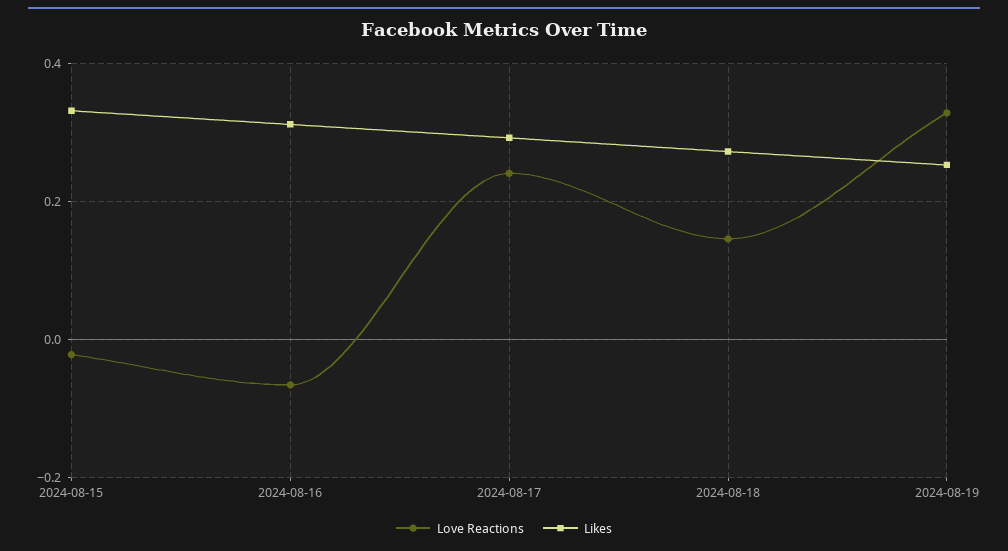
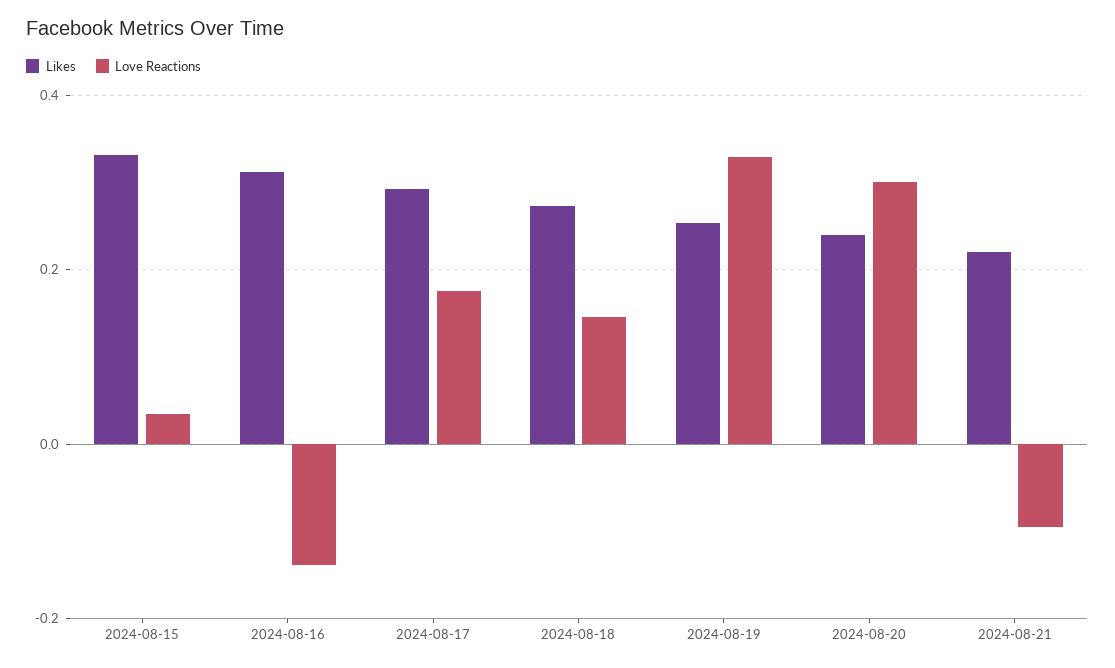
Love Reactions, 2024-08-15: -0.02 -> 0.04
Love Reactions, 2024-08-16: -0.06 -> -0.14
Love Reactions, 2024-08-17: 0.24 -> 0.18
Likes, 2024-08-20: none -> 0.24
Love Reactions, 2024-08-20: none -> 0.3
Likes, 2024-08-21: none -> 0.22
Love Reactions, 2024-08-21: none -> -0.1

